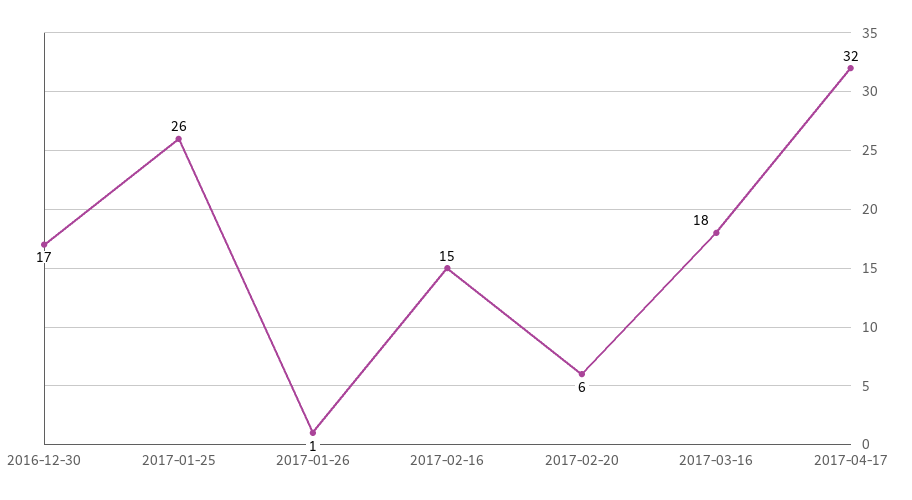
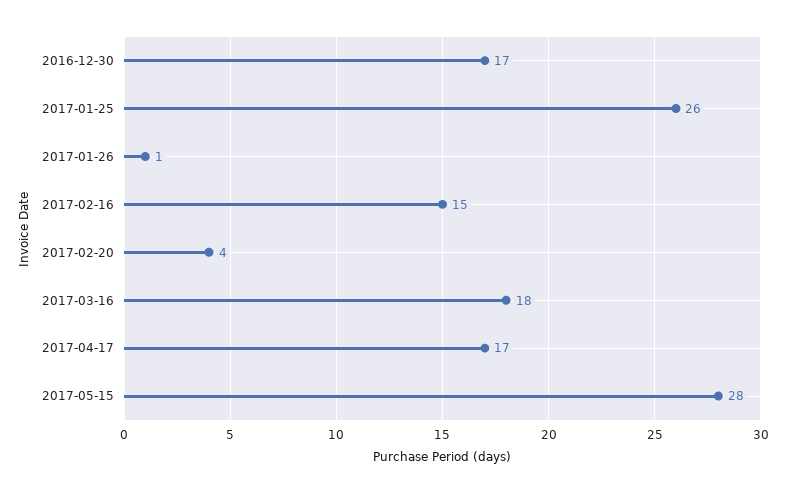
2017-02-20: 6 -> 4
2017-04-17: 32 -> 17
2017-05-15: none -> 28

